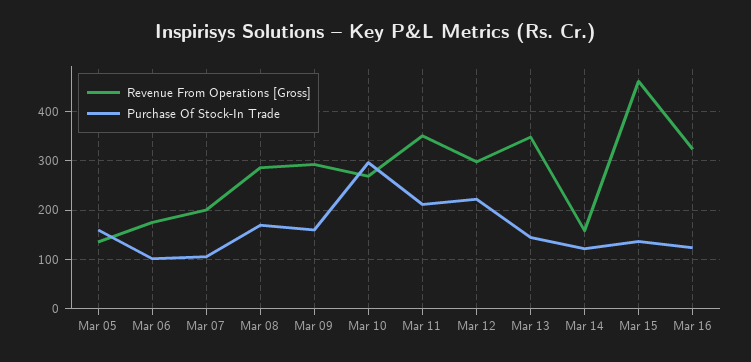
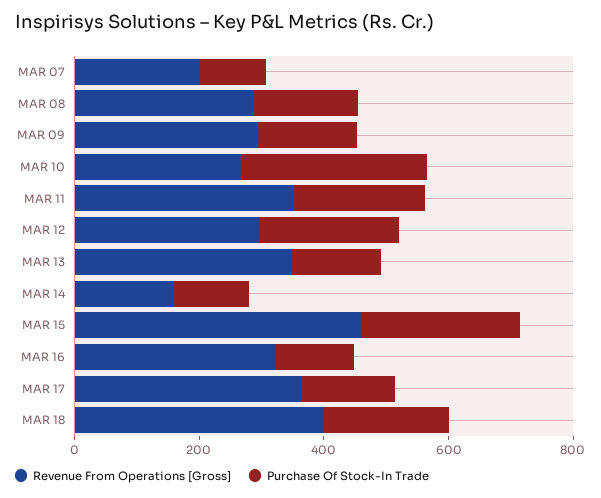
Revenue From Operations [Gross], Mar 05: 140 -> none
Purchase Of Stock-In Trade, Mar 05: 160 -> none
Revenue From Operations [Gross], Mar 06: 180 -> none
Purchase Of Stock-In Trade, Mar 06: 100 -> none
Purchase Of Stock-In Trade, Mar 15: 140 -> 250
Revenue From Operations [Gross], MAR 17: none -> 350
Purchase Of Stock-In Trade, MAR 17: none -> 150
Revenue From Operations [Gross], MAR 18: none -> 400
Purchase Of Stock-In Trade, MAR 18: none -> 200

